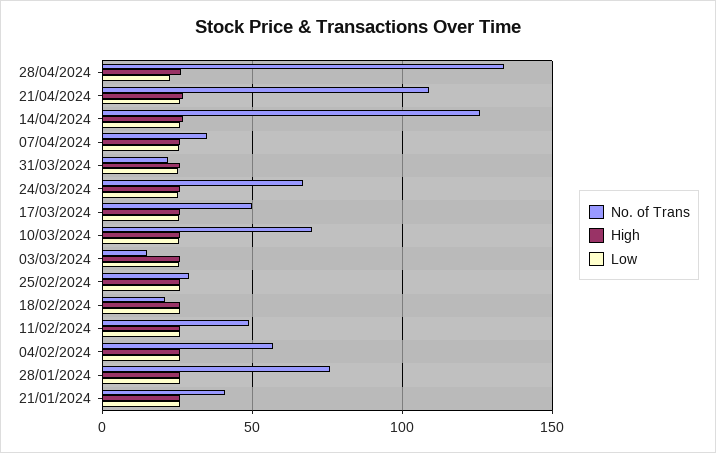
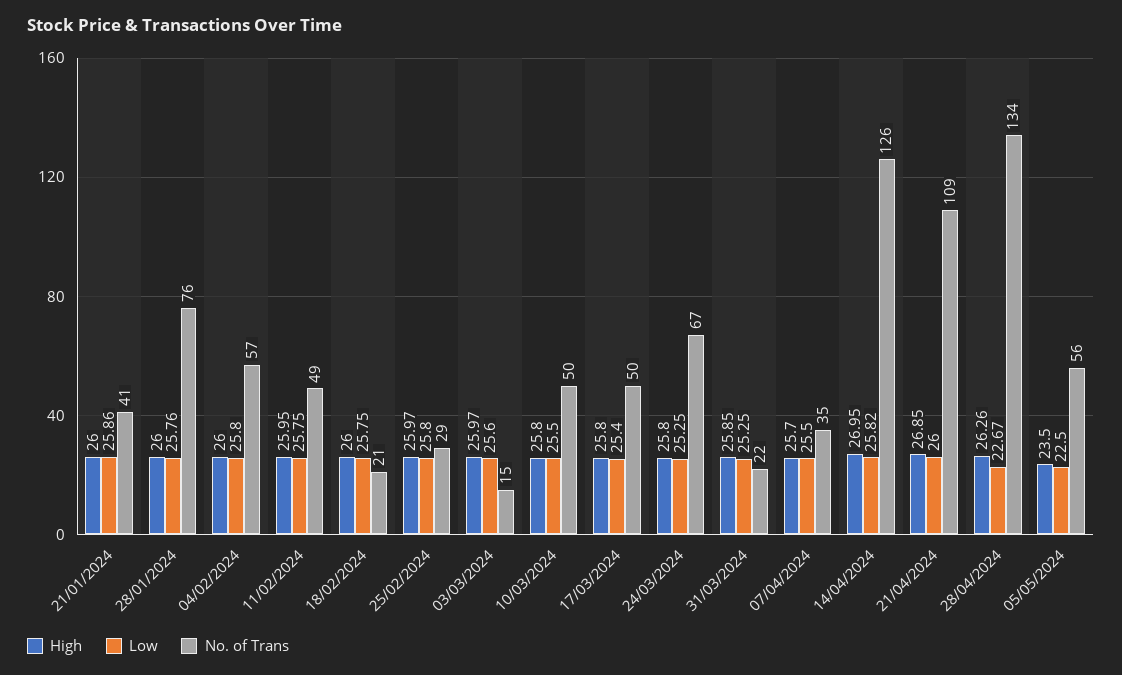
No. of Trans, 10/03/2024: 70 -> 50
High, 05/05/2024: none -> 23.5
Low, 05/05/2024: none -> 22.5
No. of Trans, 05/05/2024: none -> 56

